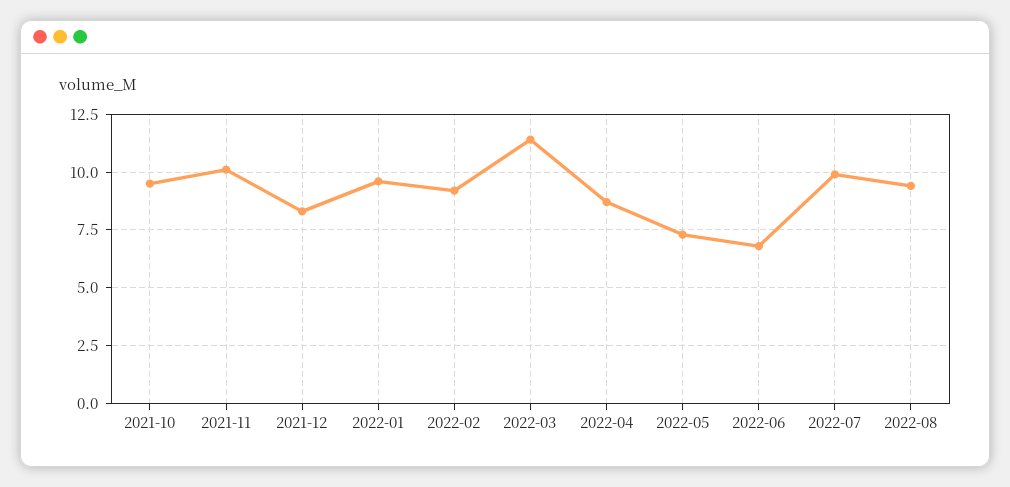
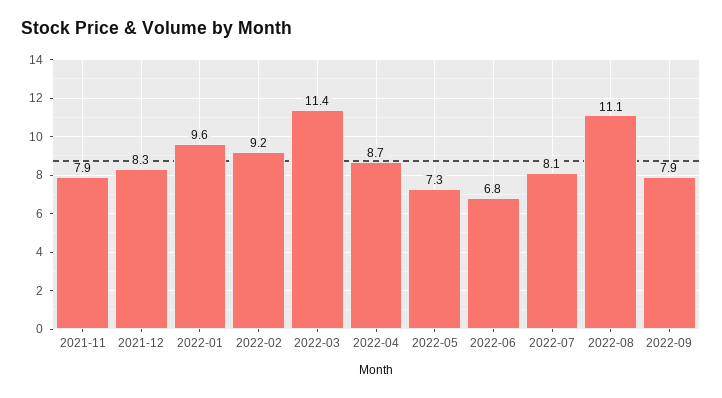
2021-10: 9.5 -> none
2021-11: 10 -> 7.9
2022-07: 10 -> 8.1
2022-08: 9.5 -> 11.1
2022-09: none -> 7.9

